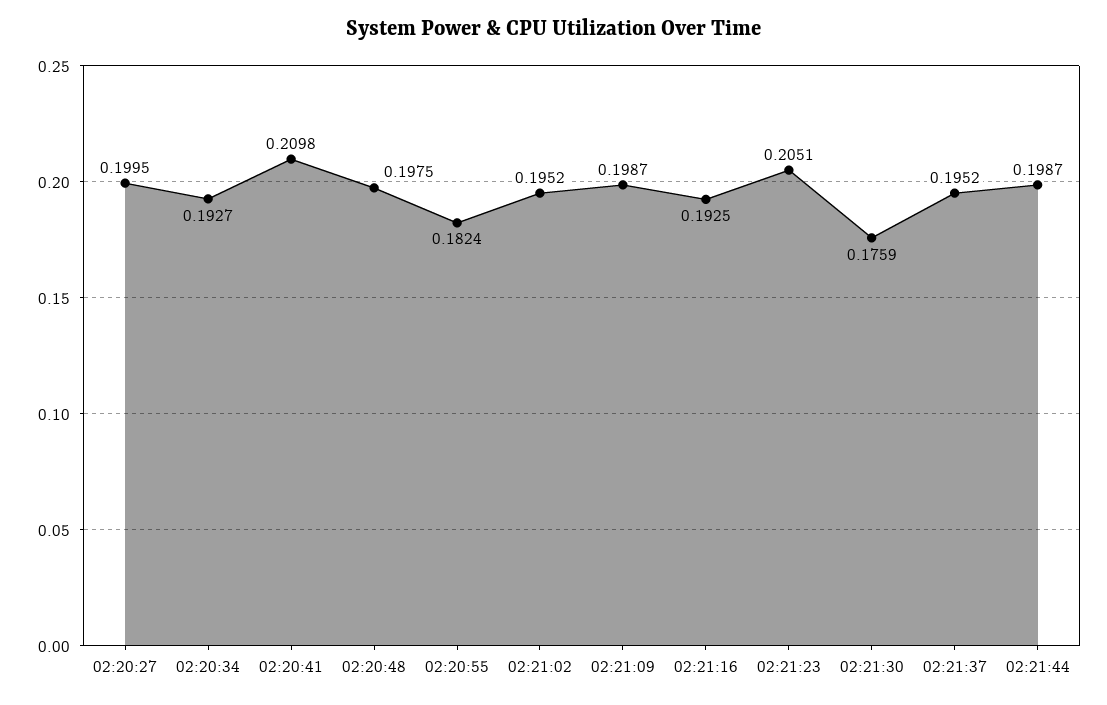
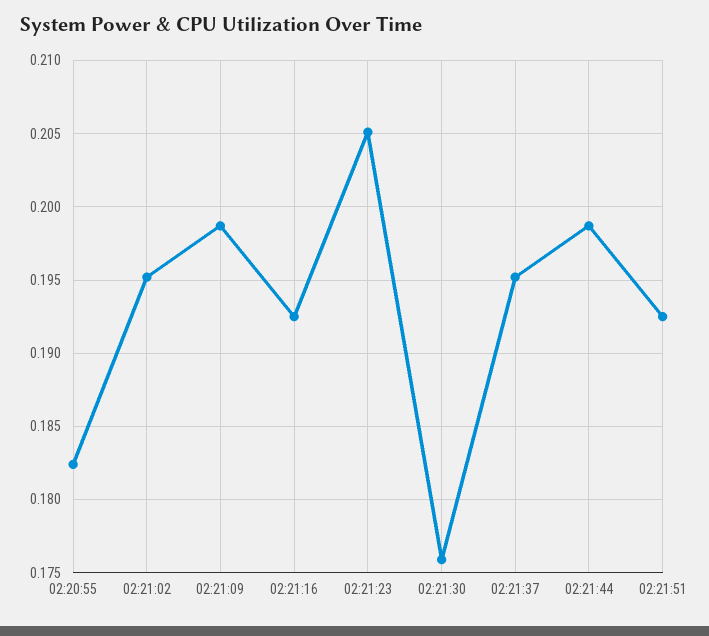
02:20:27: 0.1995 -> none
02:20:34: 0.1927 -> none
02:20:41: 0.2098 -> none
02:20:48: 0.1975 -> none
02:21:51: none -> 0.1925

